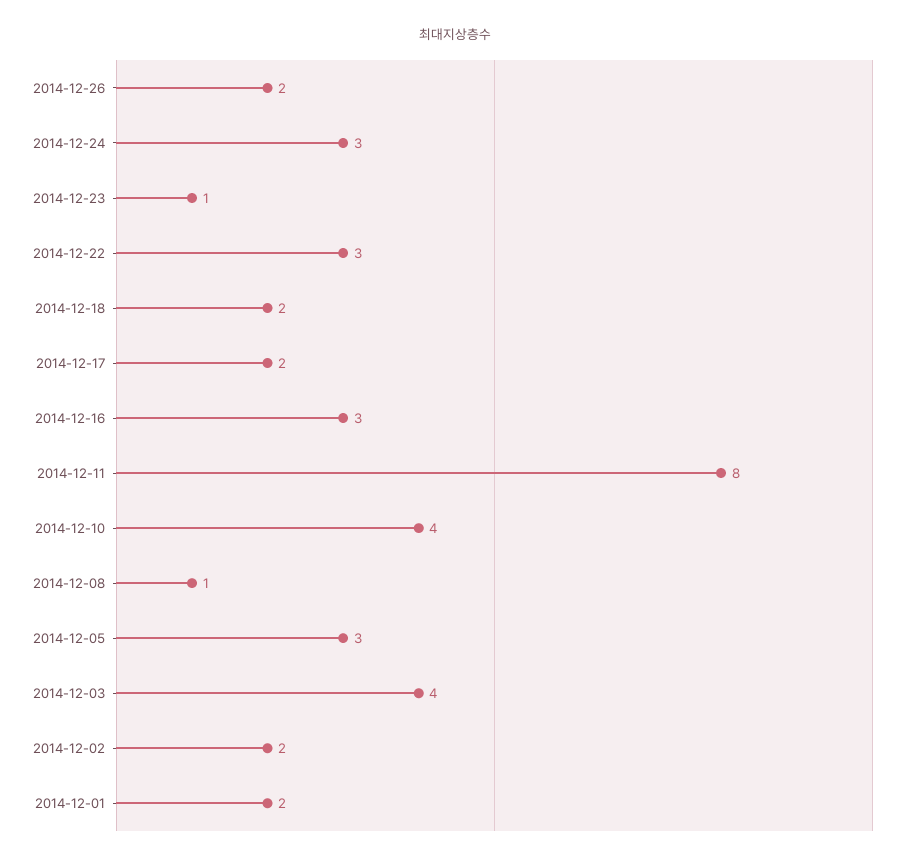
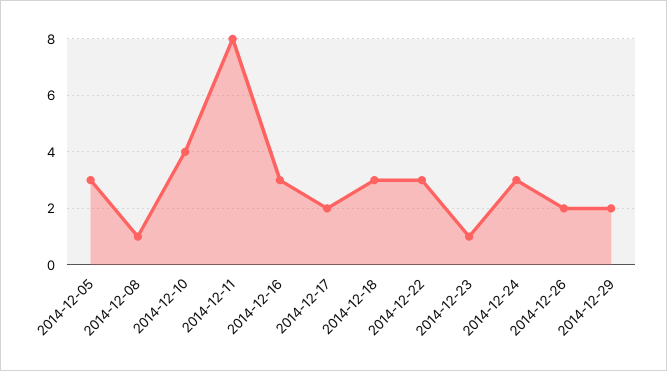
2014-12-18: 2 -> 3
2014-12-03: 4 -> none
2014-12-02: 2 -> none
2014-12-01: 2 -> none
2014-12-29: none -> 2

